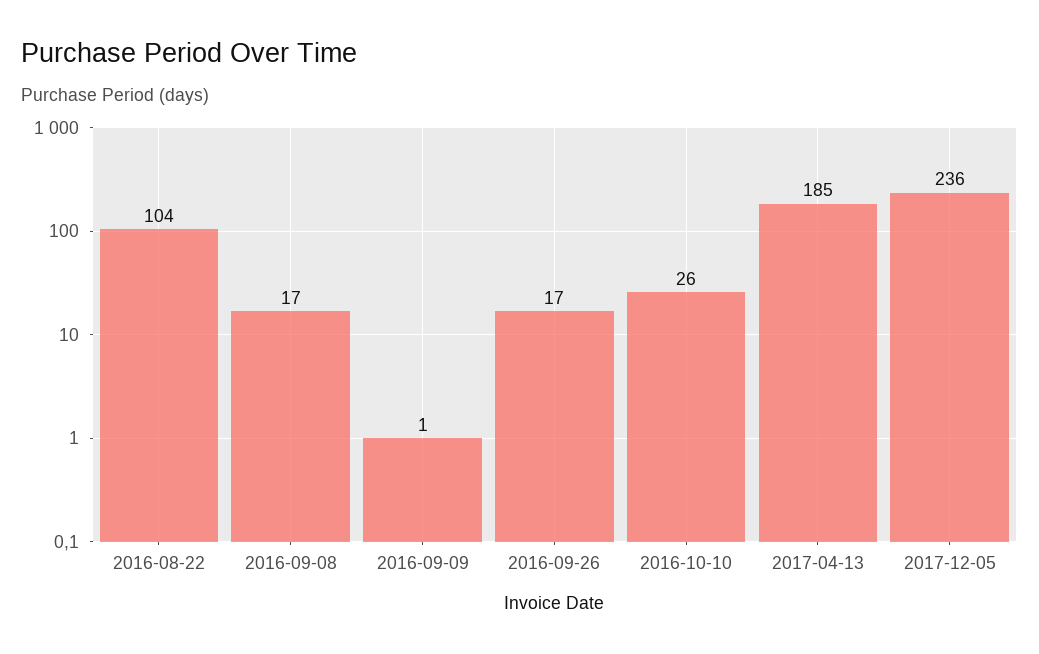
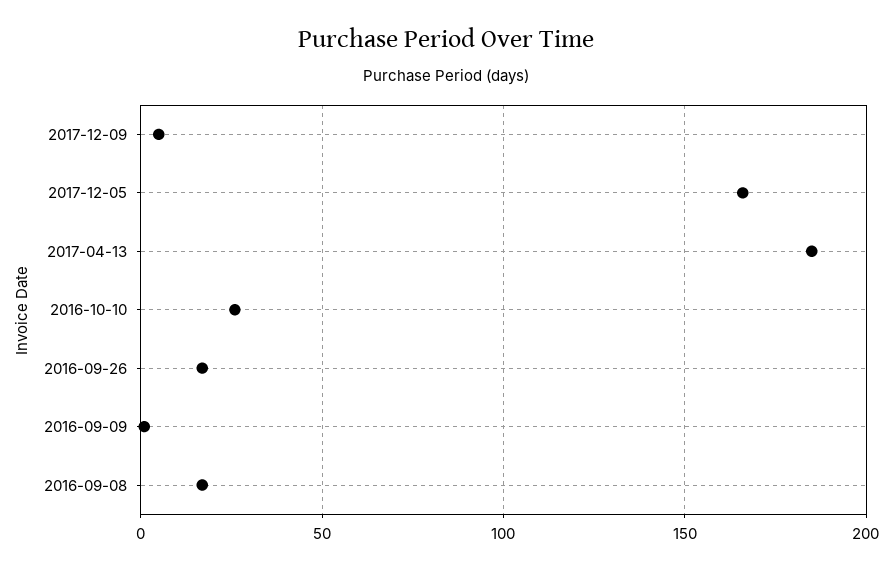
2016-08-22: 104 -> none
2017-12-05: 236 -> 165
2017-12-09: none -> 5

